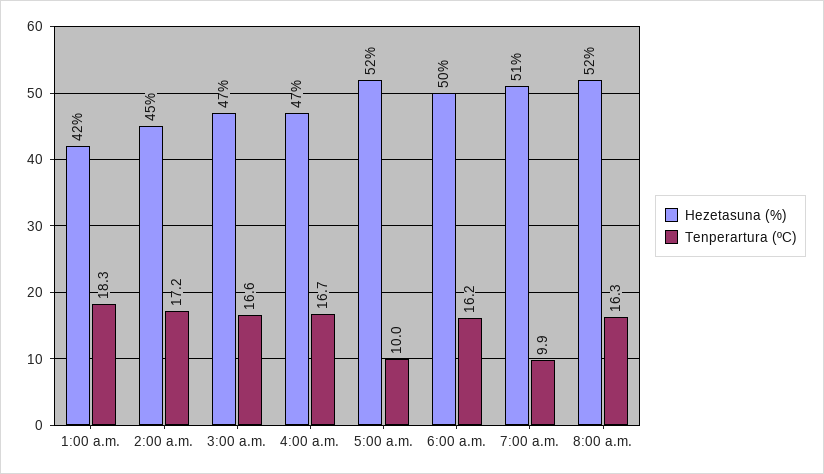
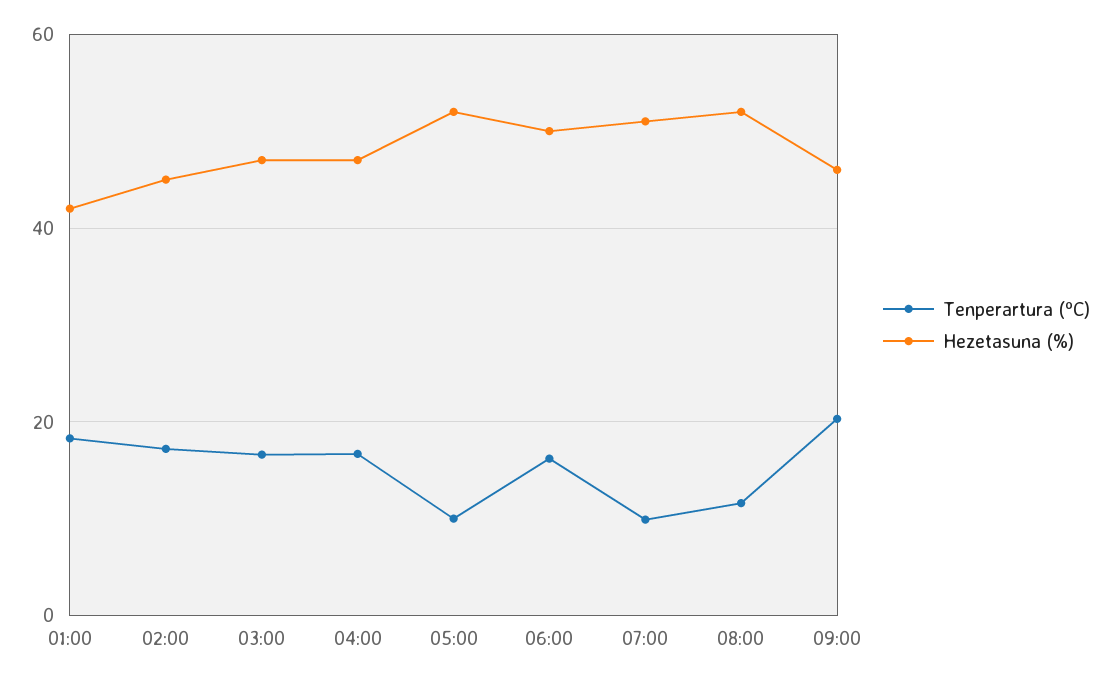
Tenperartura (ºC), 8:00 a.m.: 16.3 -> 12
Tenperartura (ºC), 09:00: none -> 20
Hezetasuna (%), 09:00: none -> 46

